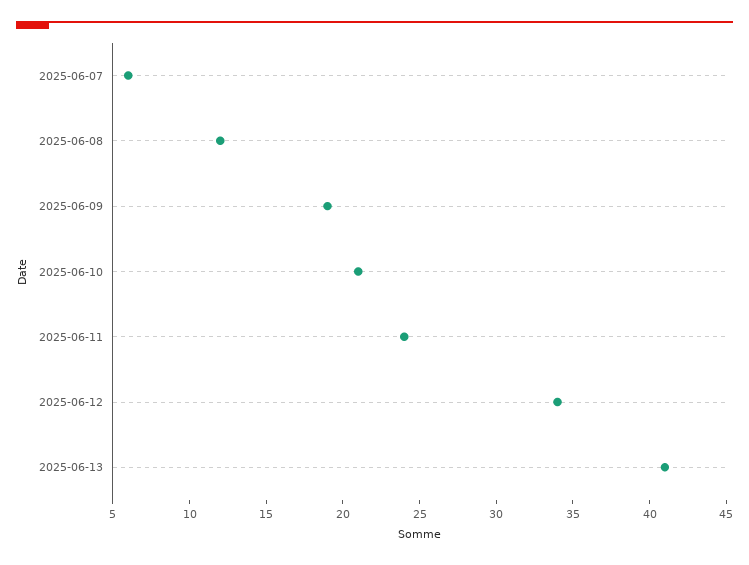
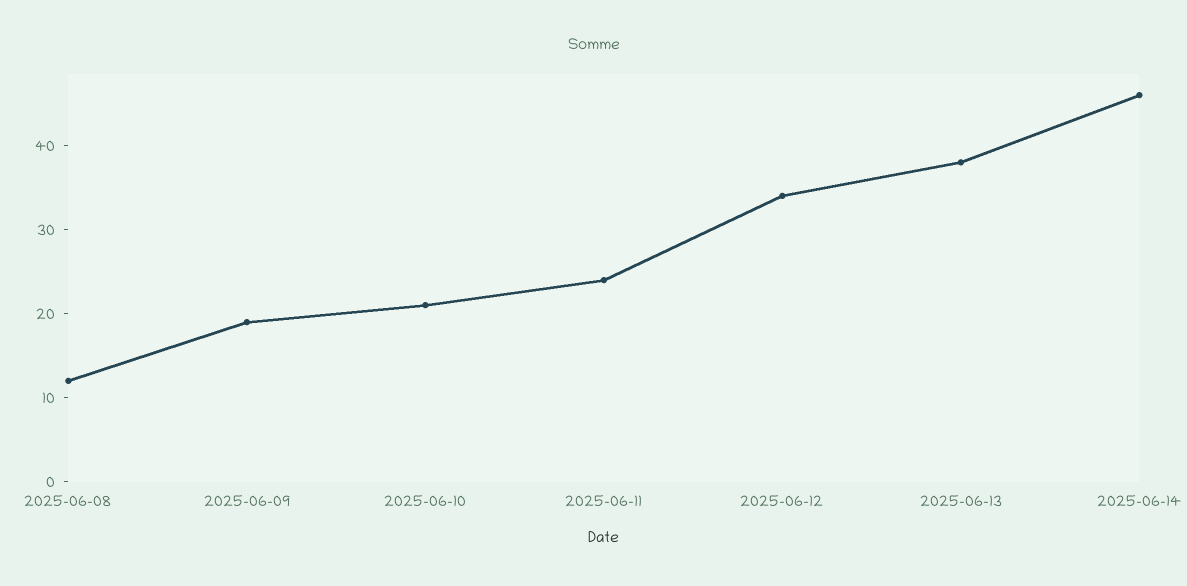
2025-06-07: 6 -> none
2025-06-13: 41 -> 38
2025-06-14: none -> 46

